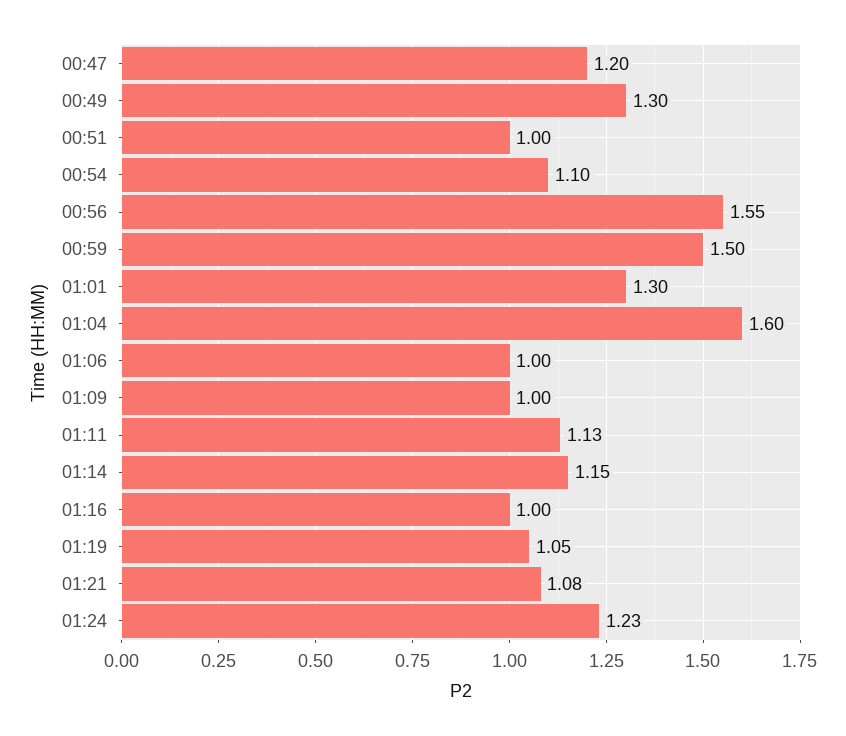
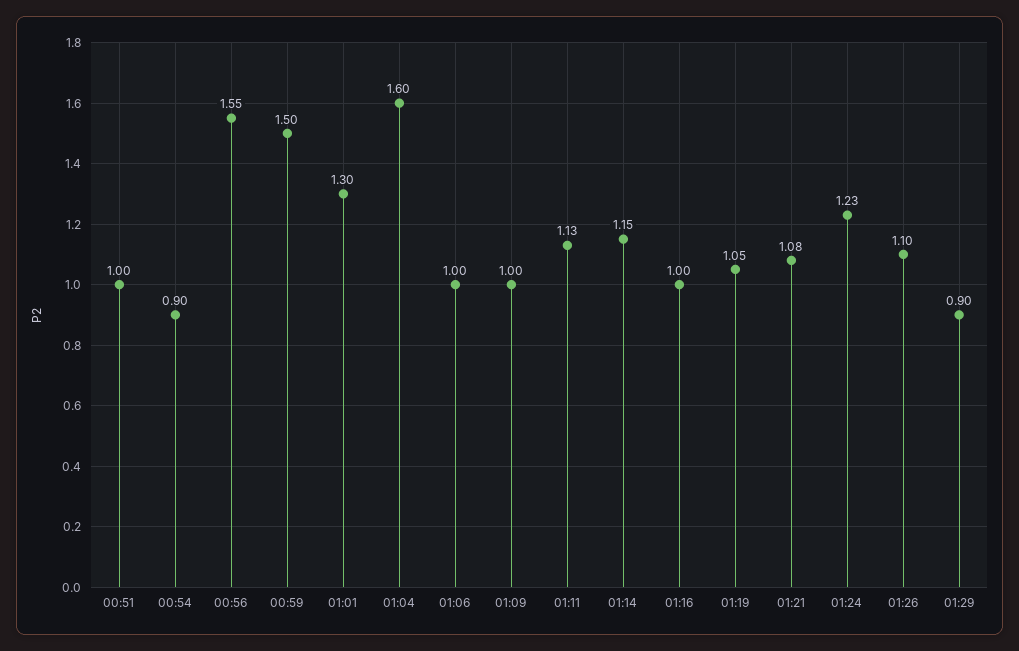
00:47: 1.2 -> none
00:49: 1.3 -> none
00:54: 1.1 -> 0.9
01:26: none -> 1.1
01:29: none -> 0.9

